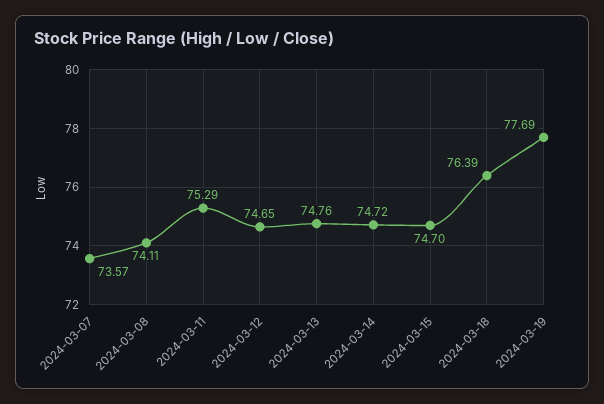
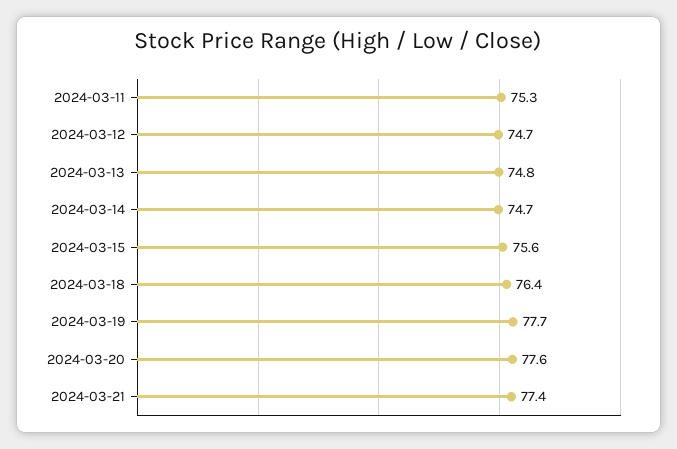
2024-03-07: 73.57 -> none
2024-03-08: 74.11 -> none
2024-03-15: 74.7 -> 75.6
2024-03-20: none -> 77.6
2024-03-21: none -> 77.4

